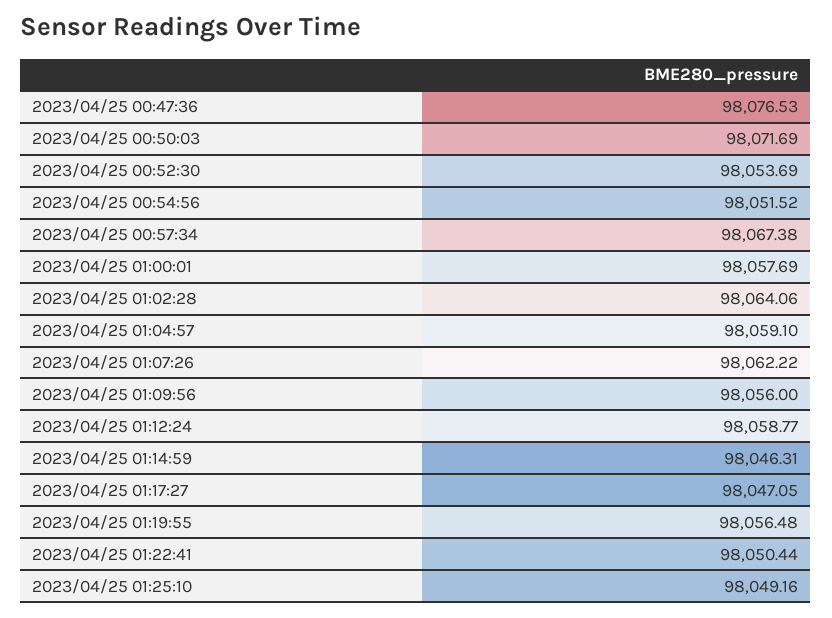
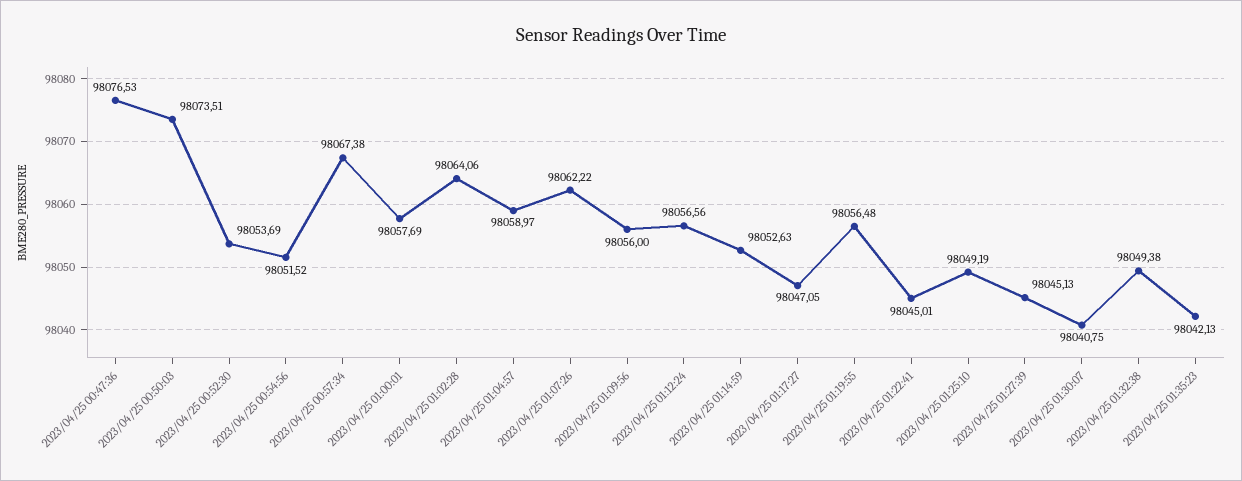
2023/04/25 00:50:03: 98071.69 -> 98073.51
2023/04/25 01:04:57: 98059.1 -> 98058.97
2023/04/25 01:12:24: 98058.77 -> 98056.56
2023/04/25 01:14:59: 98046.31 -> 98052.63
2023/04/25 01:22:41: 98050.44 -> 98045.01
2023/04/25 01:25:10: 98049.16 -> 98049.19
2023/04/25 01:27:39: none -> 98045.13
2023/04/25 01:30:07: none -> 98040.75
2023/04/25 01:32:38: none -> 98049.38
2023/04/25 01:35:23: none -> 98042.13

